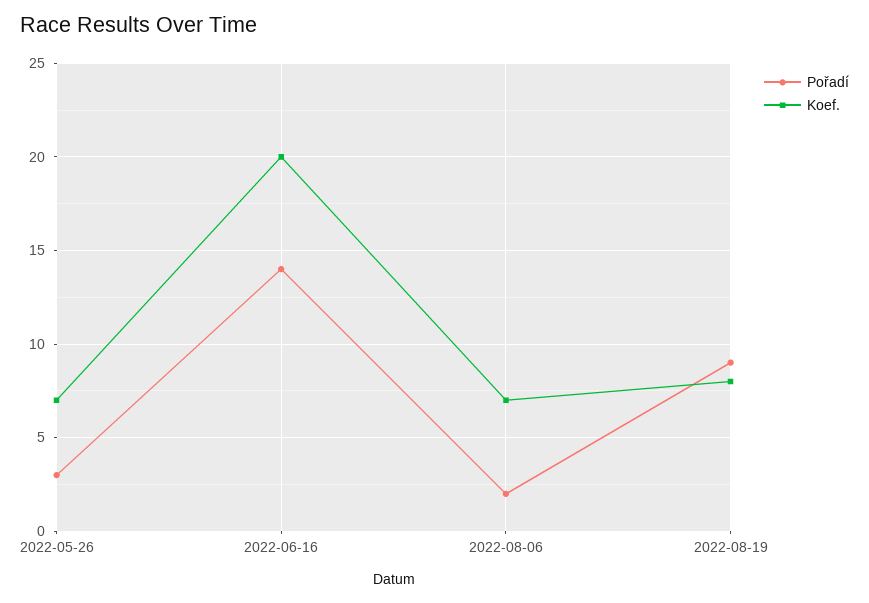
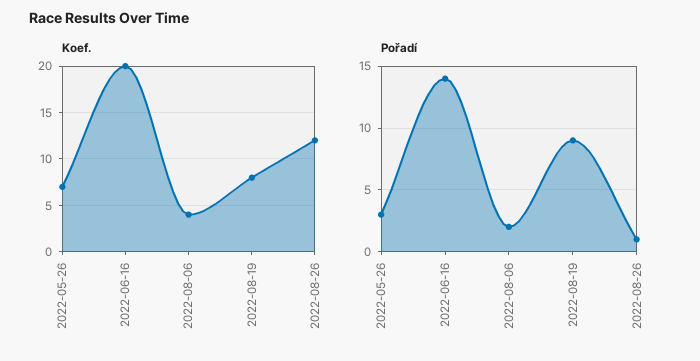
Koef., 2022-08-06: 7 -> 4
Koef., 2022-08-26: none -> 12
Pořadí, 2022-08-26: none -> 1

